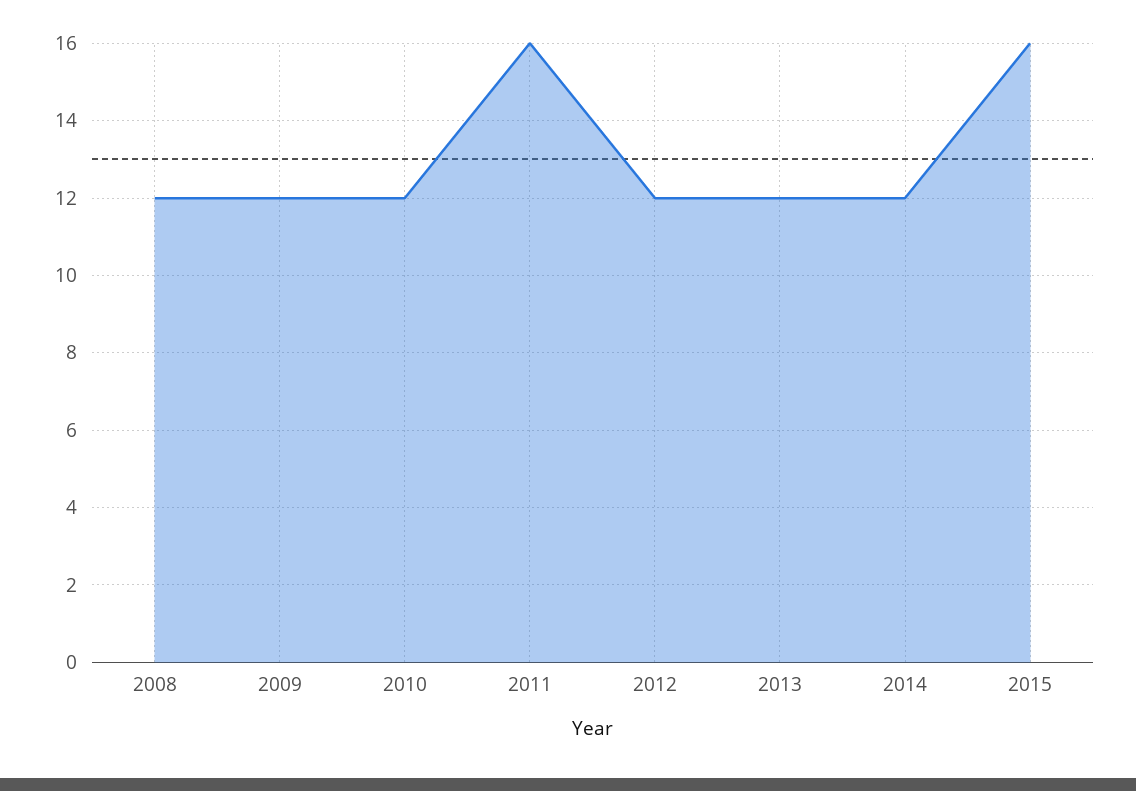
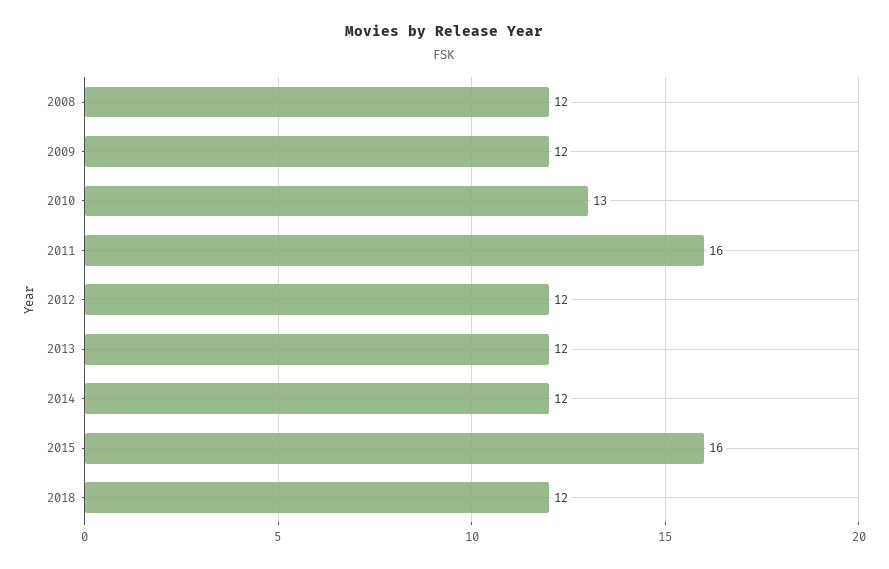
2010: 12 -> 13
2018: none -> 12

